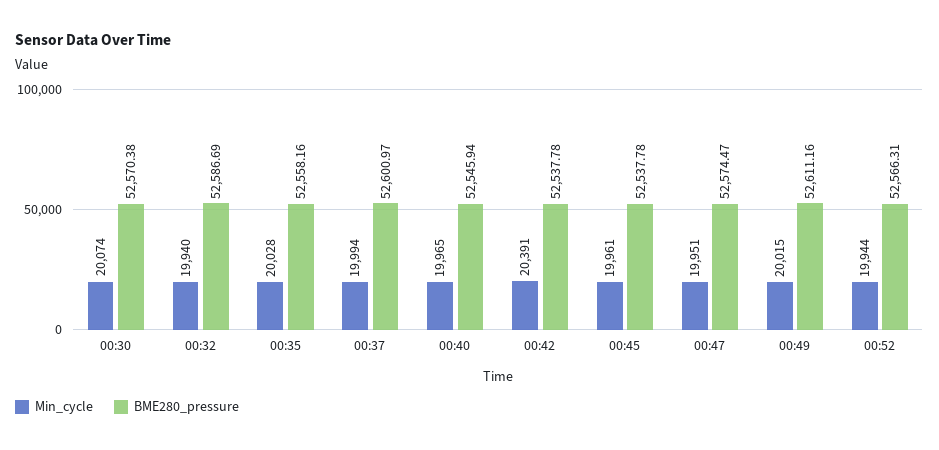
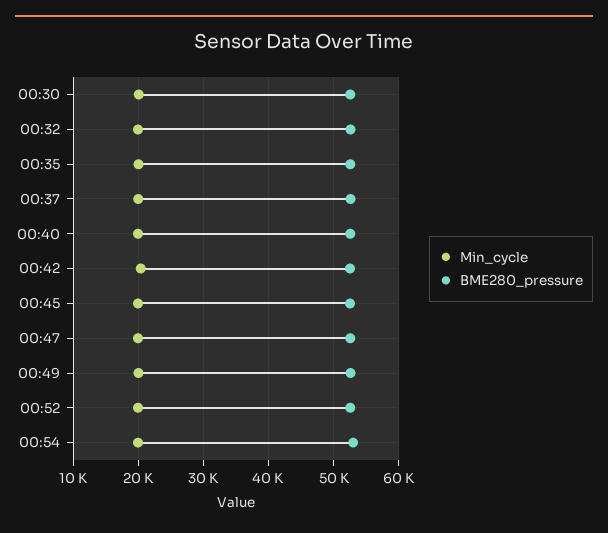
Min_cycle, 00:54: none -> 20000
BME280_pressure, 00:54: none -> 53000

